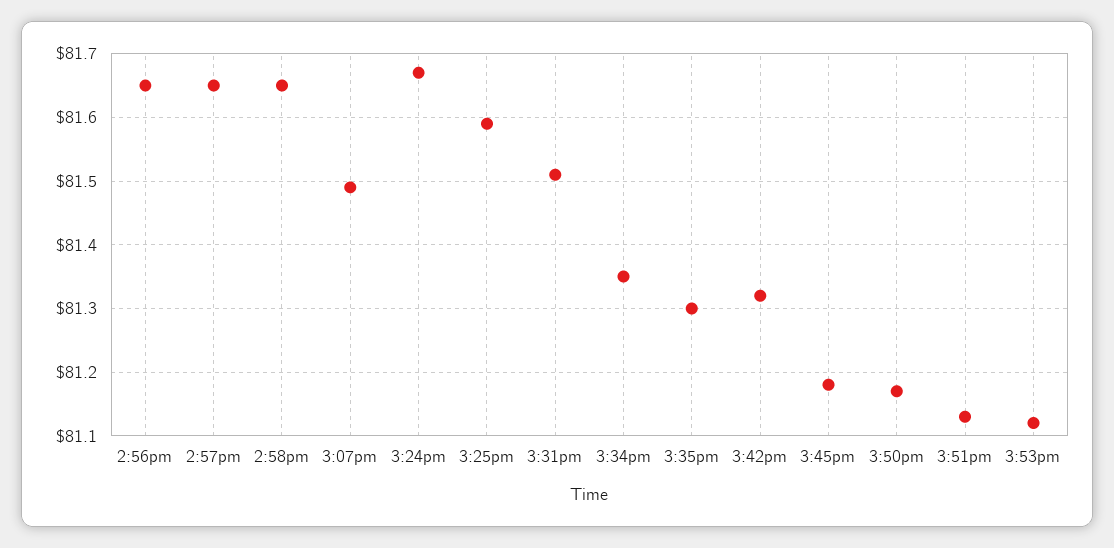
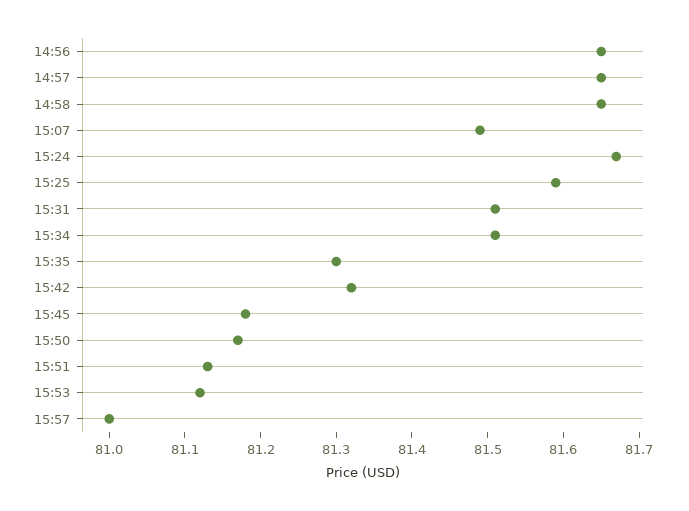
3:34pm: 81.35 -> 81.5
15:57: none -> 81

